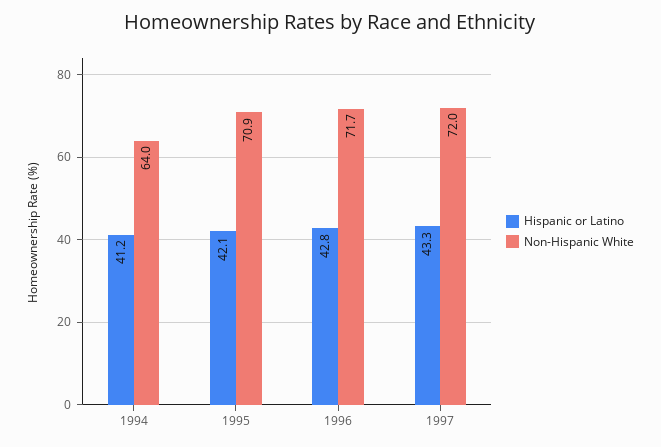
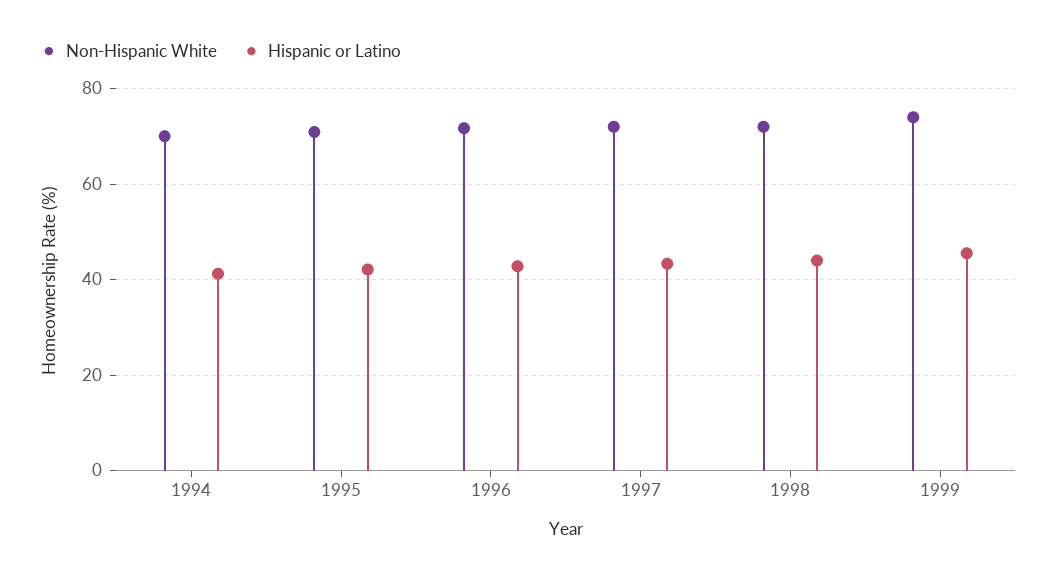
Non-Hispanic White, 1994: 64 -> 70
Non-Hispanic White, 1998: none -> 72
Hispanic or Latino, 1998: none -> 44
Non-Hispanic White, 1999: none -> 74
Hispanic or Latino, 1999: none -> 46

